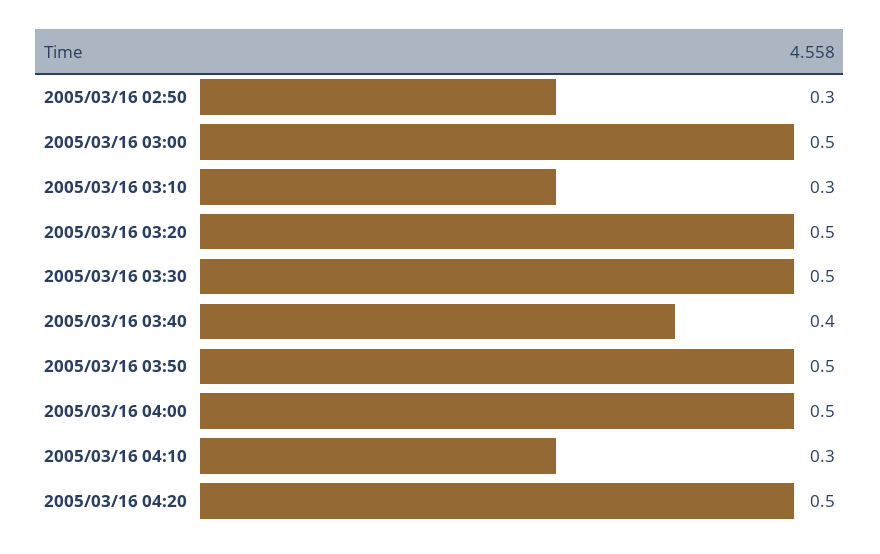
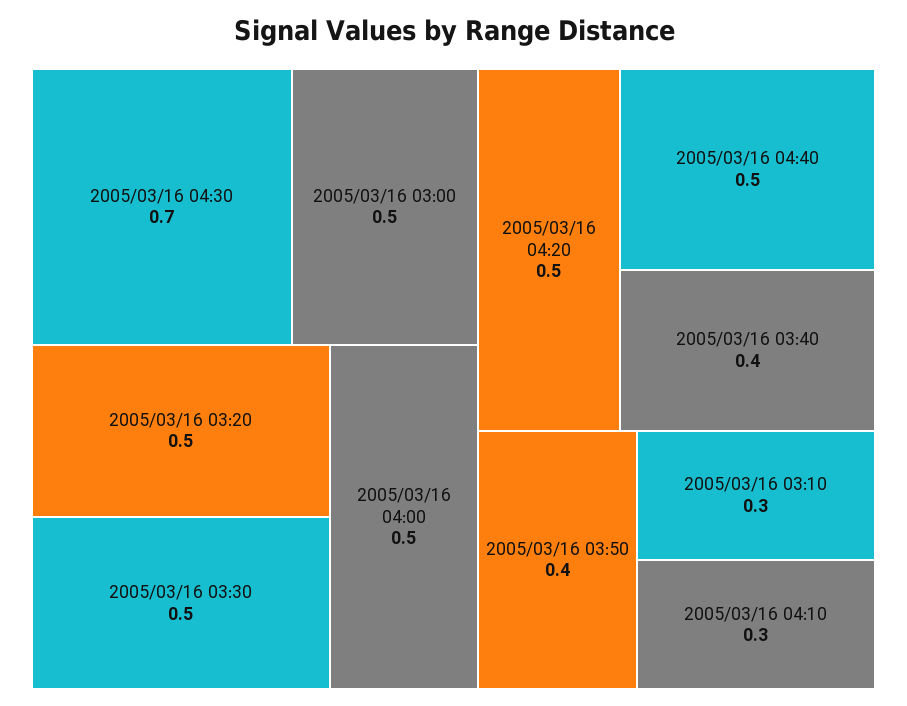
2005/03/16 02:50: 0.3 -> none
2005/03/16 03:50: 0.5 -> 0.4
2005/03/16 04:30: none -> 0.7
2005/03/16 04:40: none -> 0.5

